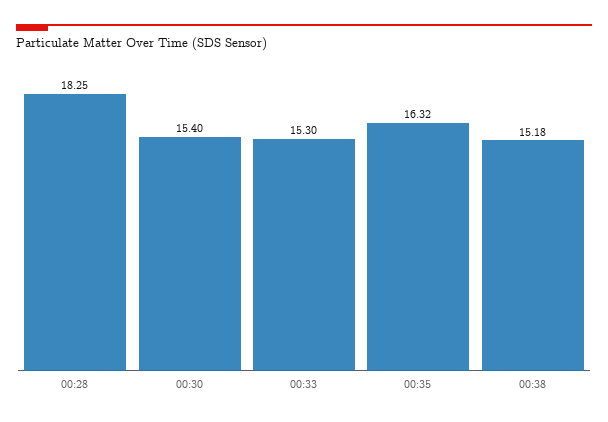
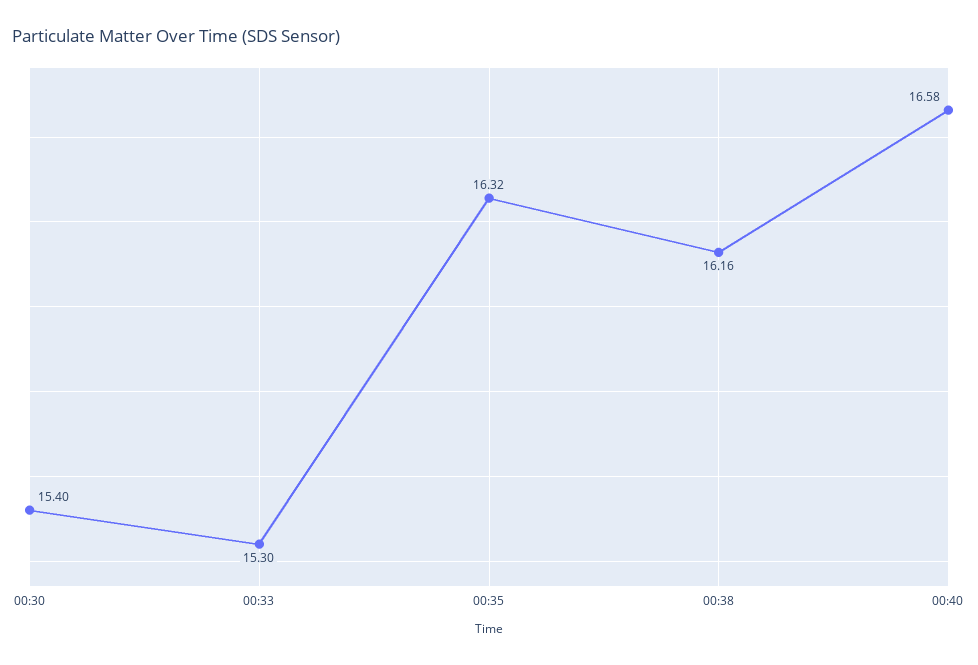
00:28: 18.25 -> none
00:38: 15.18 -> 16.16
00:40: none -> 16.58

